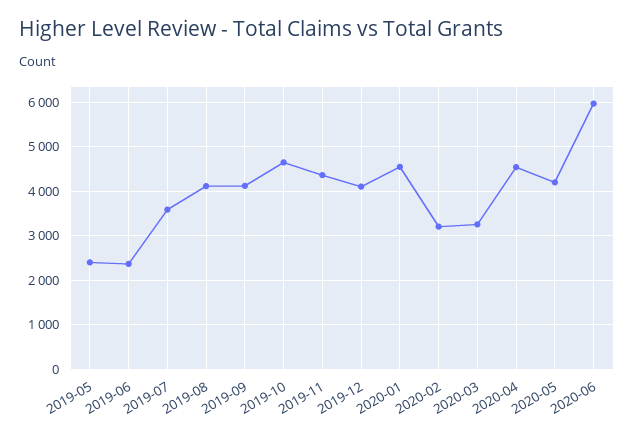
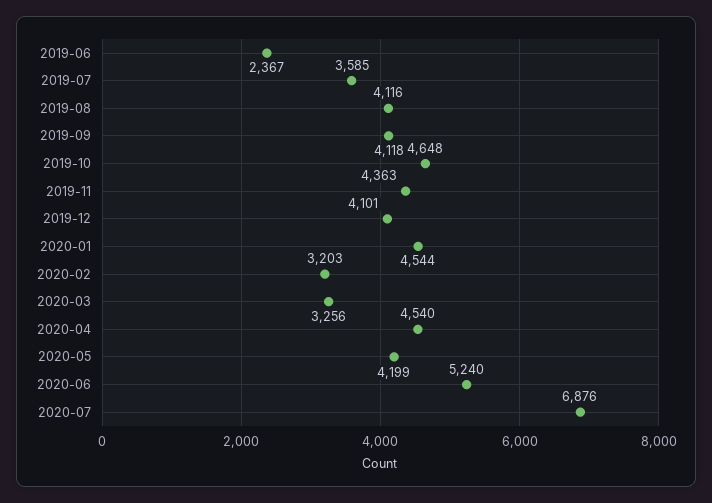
2019-05: 2400 -> none
2020-06: 6000 -> 5240
2020-07: none -> 6876

